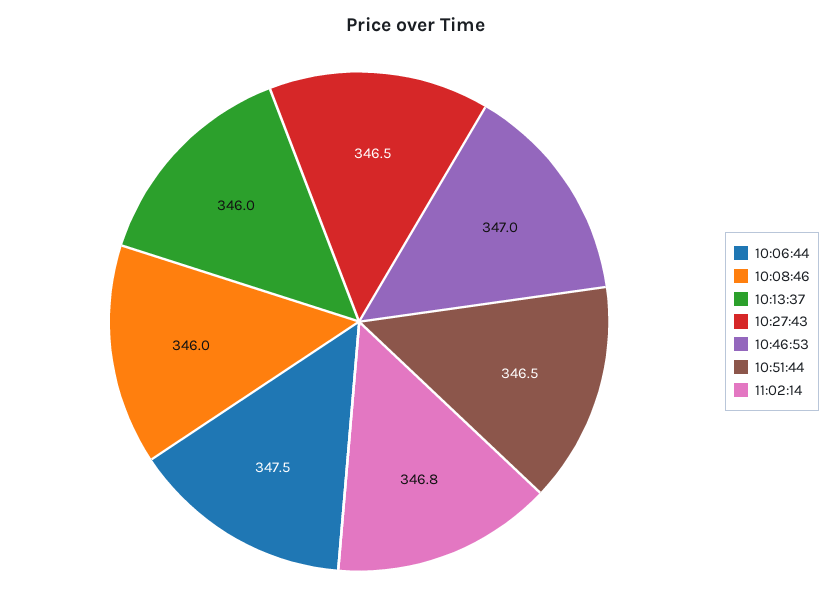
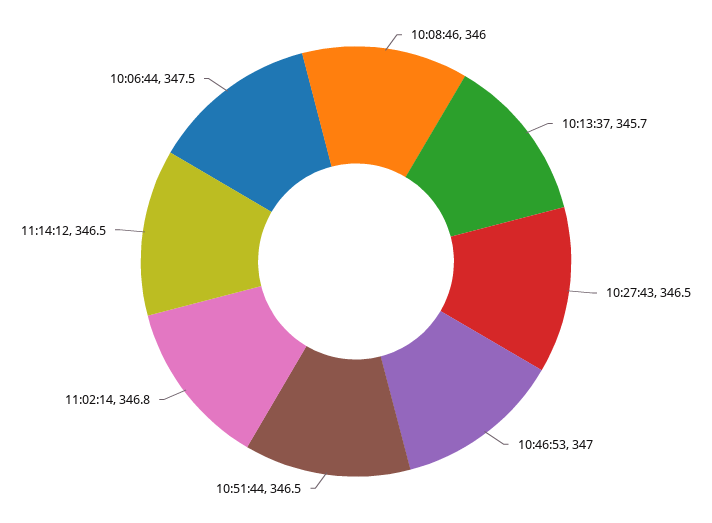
10:13:37: 346 -> 345.7
11:14:12: none -> 346.5

